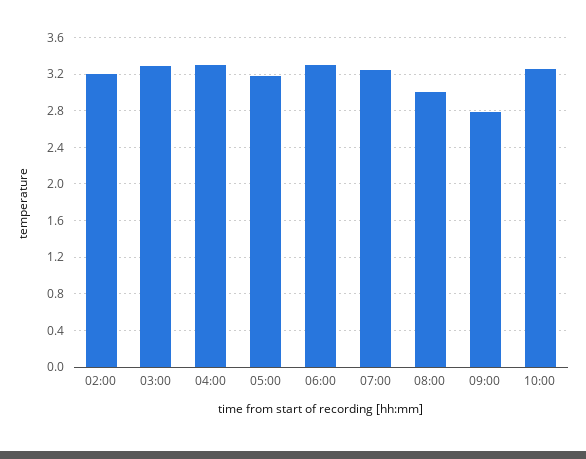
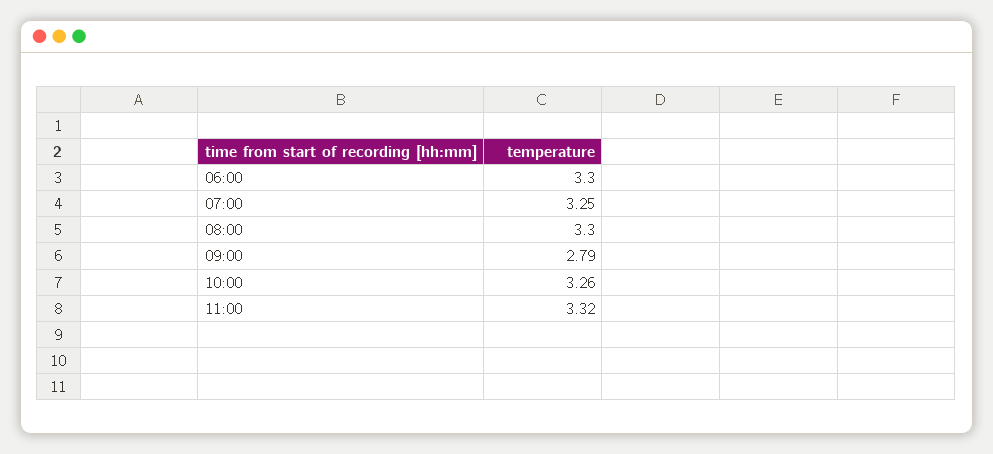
02:00: 3.2 -> none
03:00: 3.3 -> none
04:00: 3.3 -> none
05:00: 3.2 -> none
08:00: 3 -> 3.3
11:00: none -> 3.32

